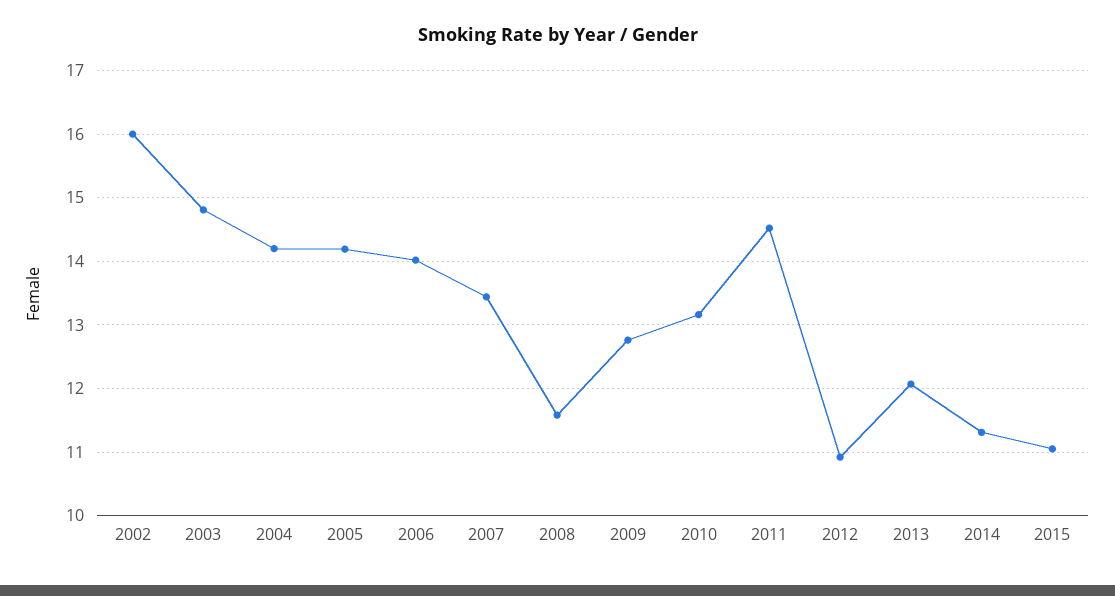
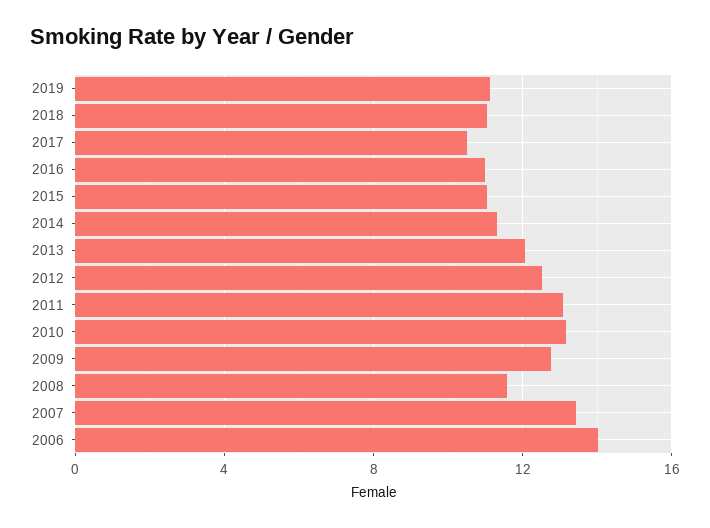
2002: 16 -> none
2003: 14.8 -> none
2004: 14.2 -> none
2005: 14.2 -> none
2011: 14.5 -> 13
2012: 10.9 -> 12.5
2019: none -> 11
2018: none -> 11
2017: none -> 10.5
2016: none -> 11

